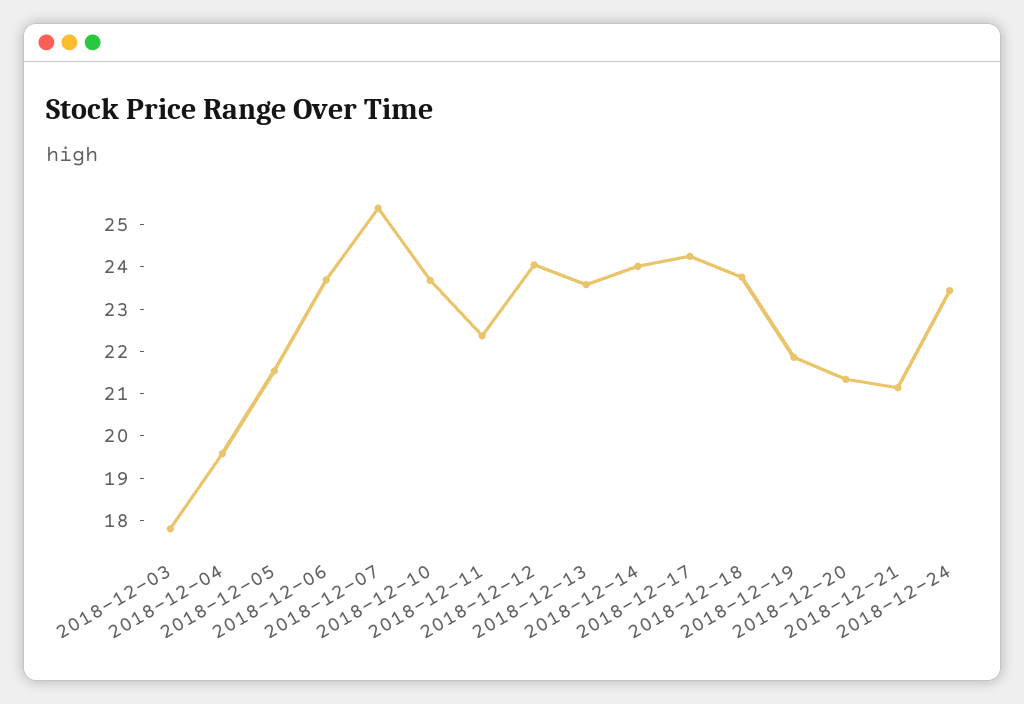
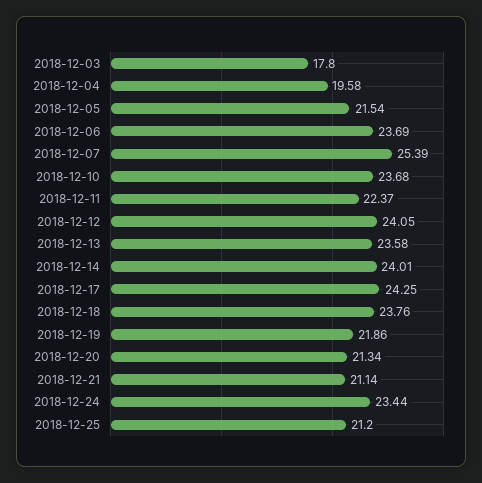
2018-12-25: none -> 21.2

